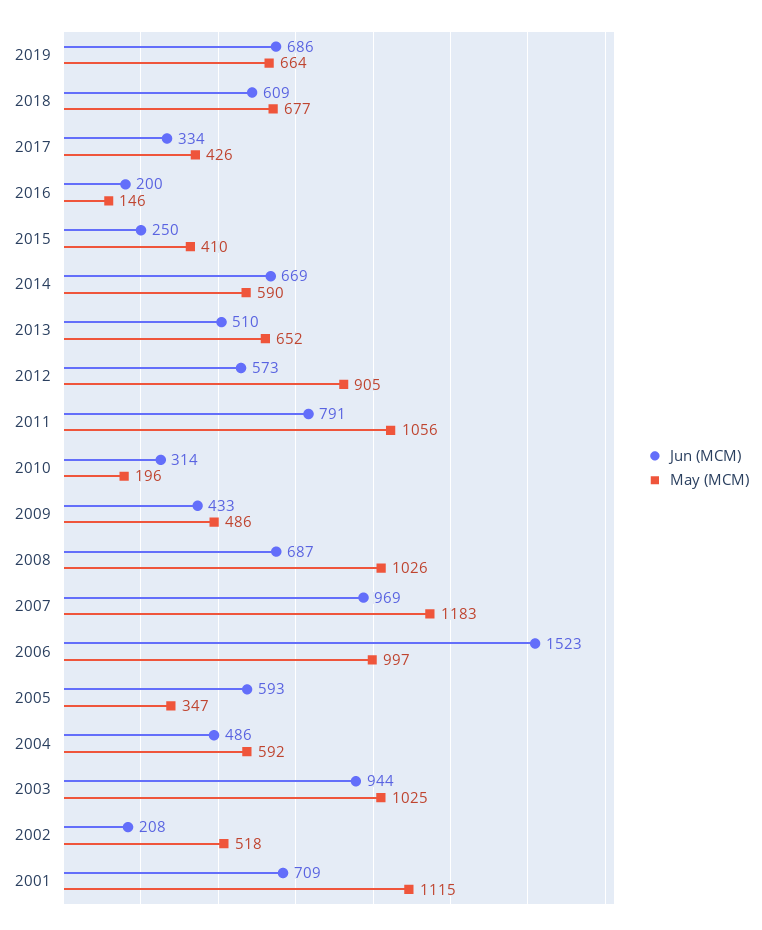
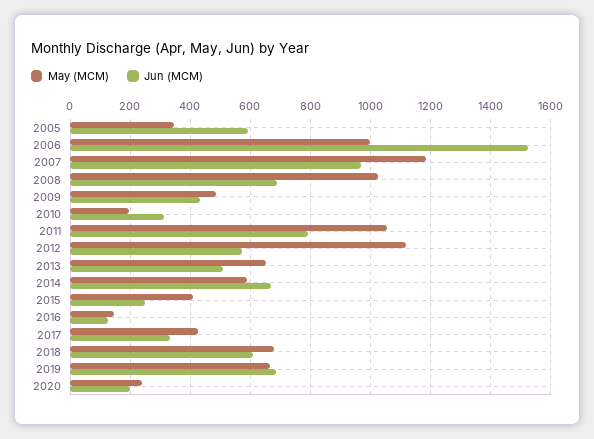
Jun (MCM), 2016: 200 -> 120
May (MCM), 2012: 905 -> 1120
Jun (MCM), 2004: 486 -> none
May (MCM), 2004: 592 -> none
Jun (MCM), 2003: 944 -> none
May (MCM), 2003: 1025 -> none
Jun (MCM), 2002: 208 -> none
May (MCM), 2002: 518 -> none
Jun (MCM), 2001: 709 -> none
May (MCM), 2001: 1115 -> none
May (MCM), 2020: none -> 240
Jun (MCM), 2020: none -> 200

